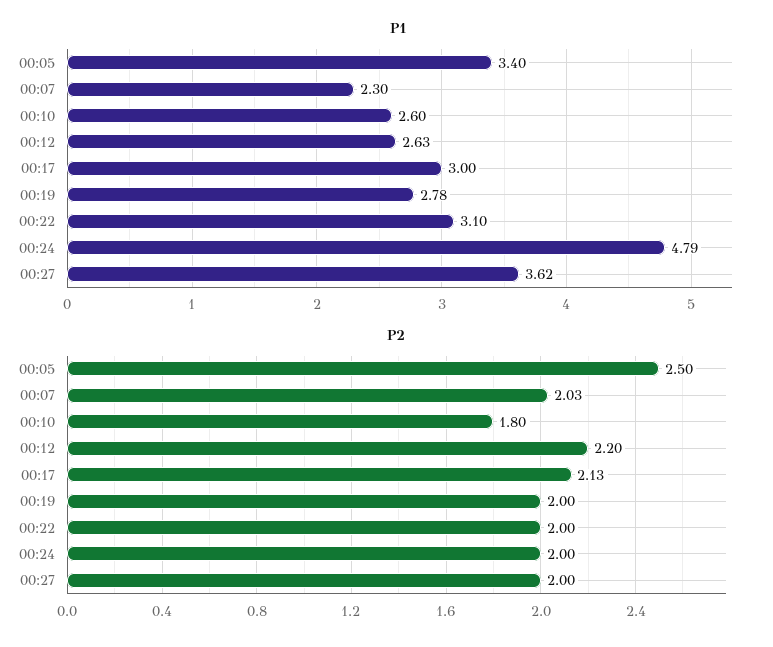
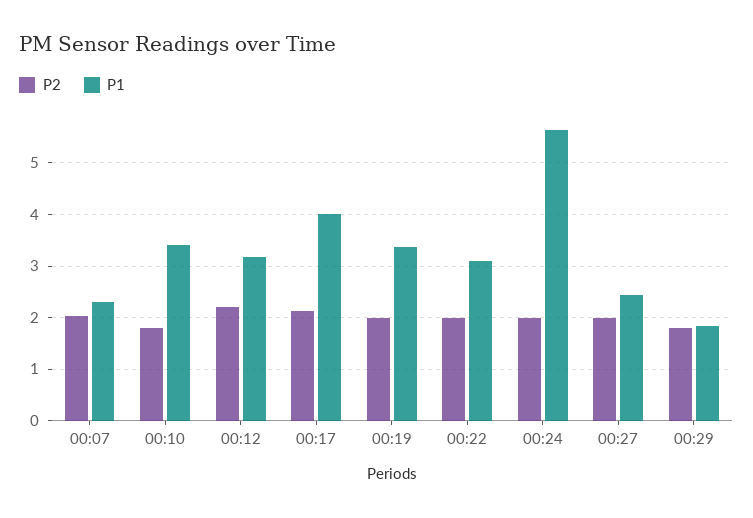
P1, 00:05: 3.4 -> none
P1, 00:10: 2.6 -> 3.4
P1, 00:12: 2.63 -> 3.2
P1, 00:17: 3 -> 4
P1, 00:19: 2.78 -> 3.4
P1, 00:24: 4.79 -> 5.6
P1, 00:27: 3.62 -> 2.4
P2, 00:05: 2.5 -> none
P2, 00:29: none -> 1.8
P1, 00:29: none -> 1.8

